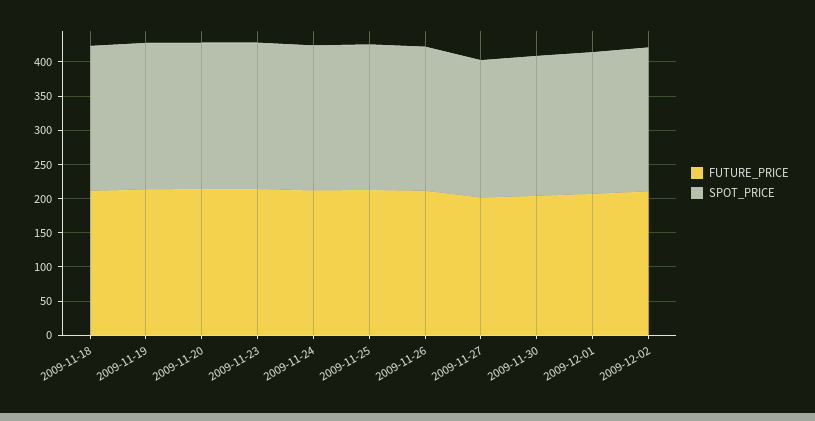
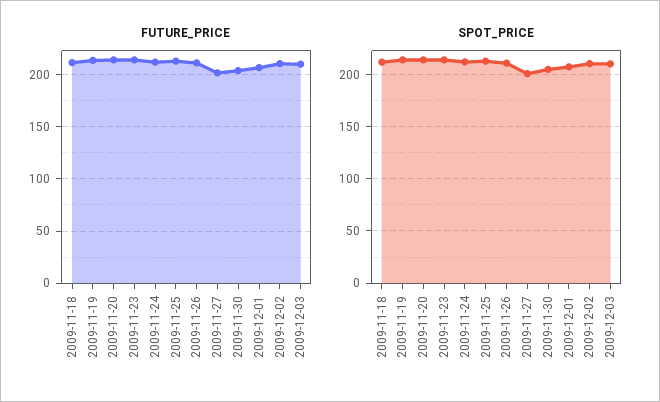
FUTURE_PRICE, 2009-12-03: none -> 210
SPOT_PRICE, 2009-12-03: none -> 210

